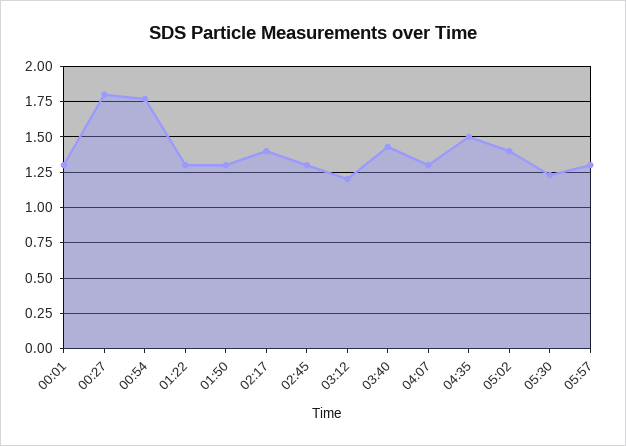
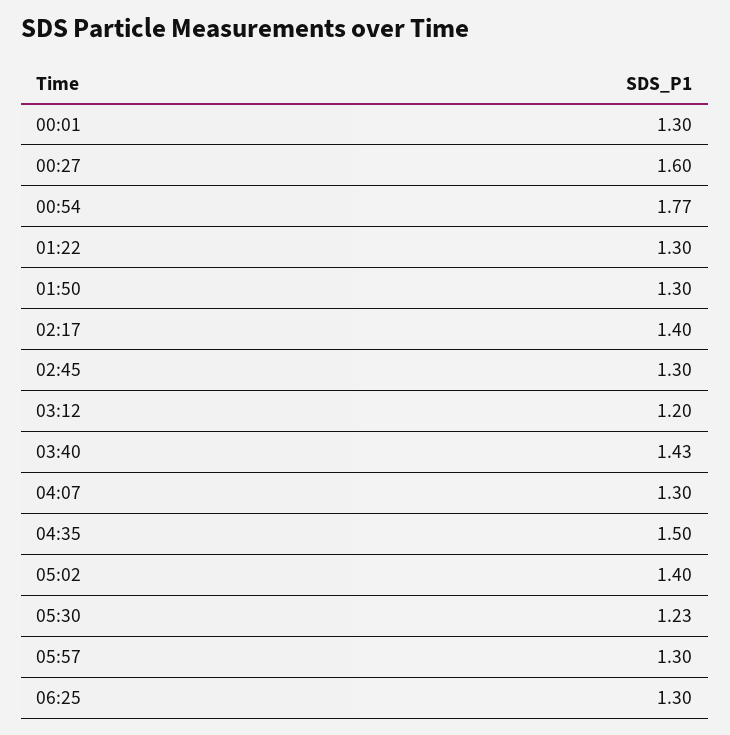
00:27: 1.8 -> 1.6
06:25: none -> 1.3

